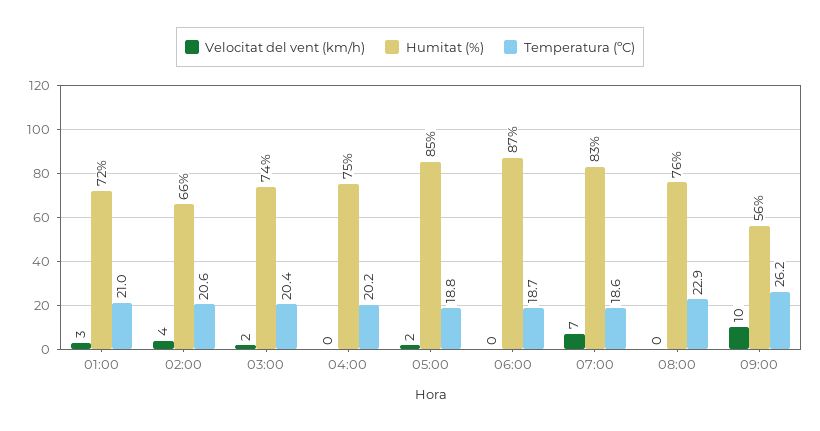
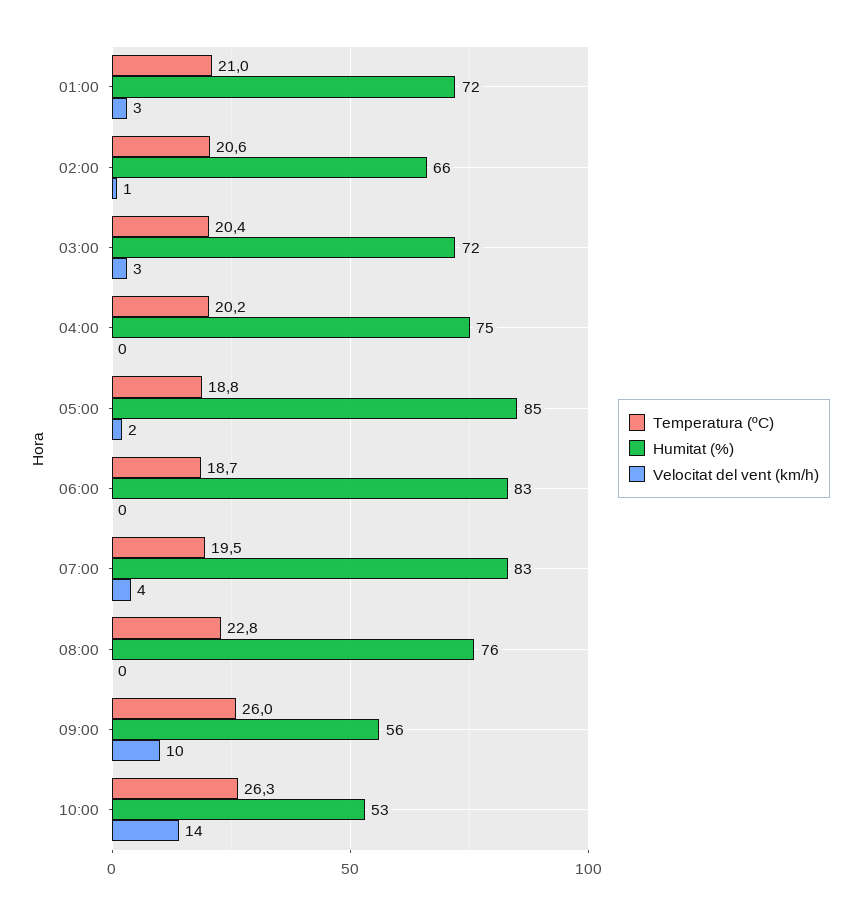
Velocitat del vent (km/h), 02:00: 4 -> 1
Velocitat del vent (km/h), 03:00: 2 -> 3
Humitat (%), 03:00: 74 -> 72
Humitat (%), 06:00: 87 -> 83
Velocitat del vent (km/h), 07:00: 7 -> 4
Temperatura (ºC), 07:00: 18.6 -> 19.5
Temperatura (ºC), 08:00: 22.9 -> 22.8
Temperatura (ºC), 09:00: 26.2 -> 26
Temperatura (ºC), 10:00: none -> 26.3
Humitat (%), 10:00: none -> 53
Velocitat del vent (km/h), 10:00: none -> 14

